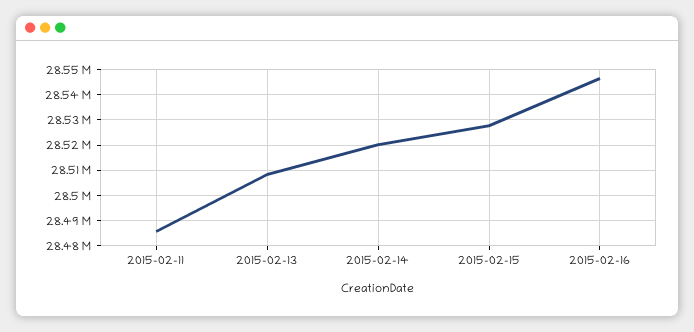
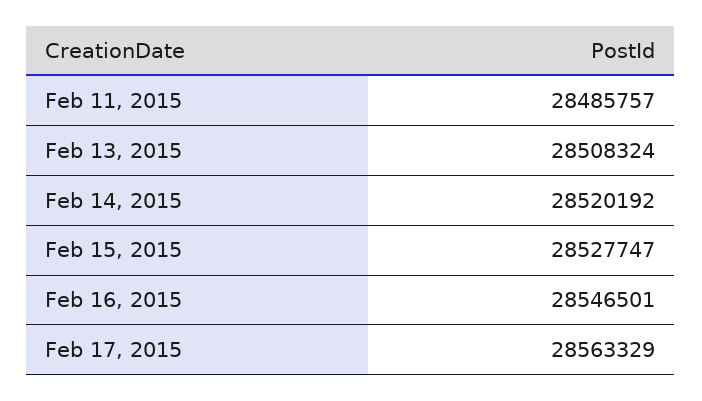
Feb 17, 2015: none -> 28563329

